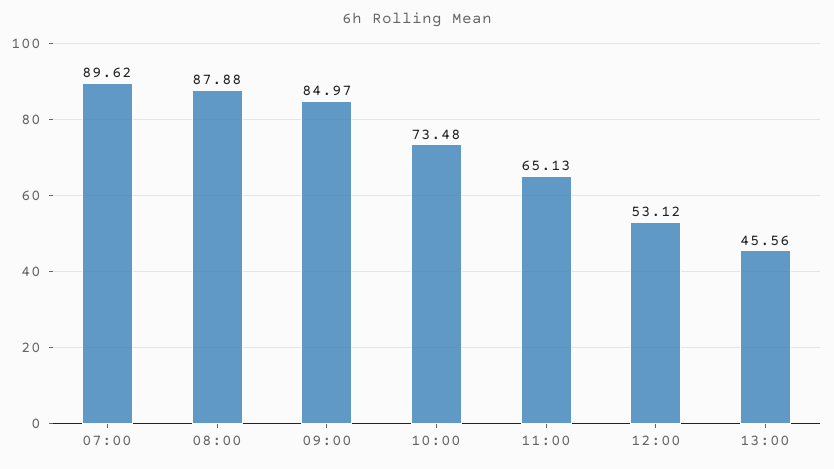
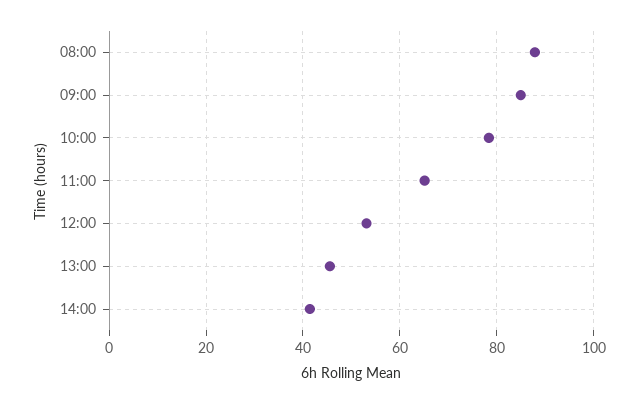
07:00: 89.62 -> none
10:00: 73.48 -> 78
14:00: none -> 42

